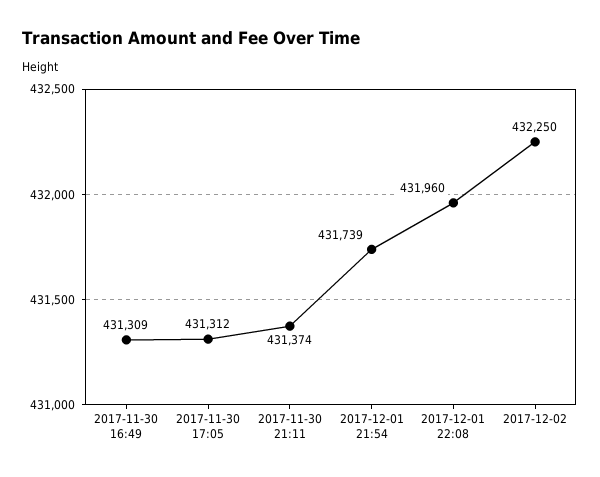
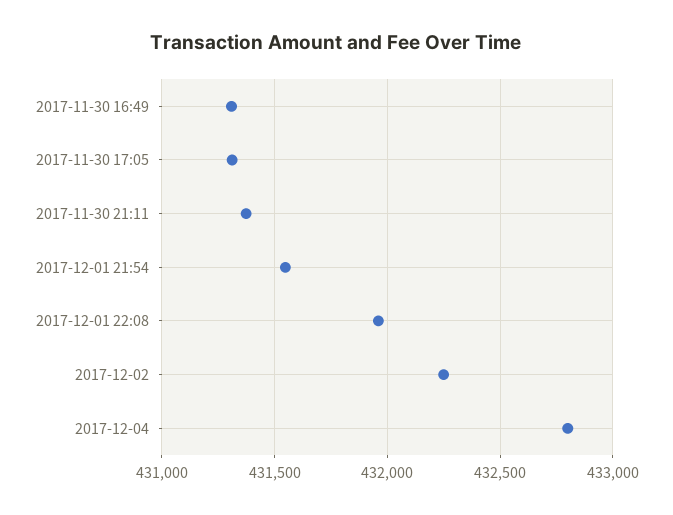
2017-12-01 21:54: 431739 -> 431550
2017-12-04: none -> 432800

